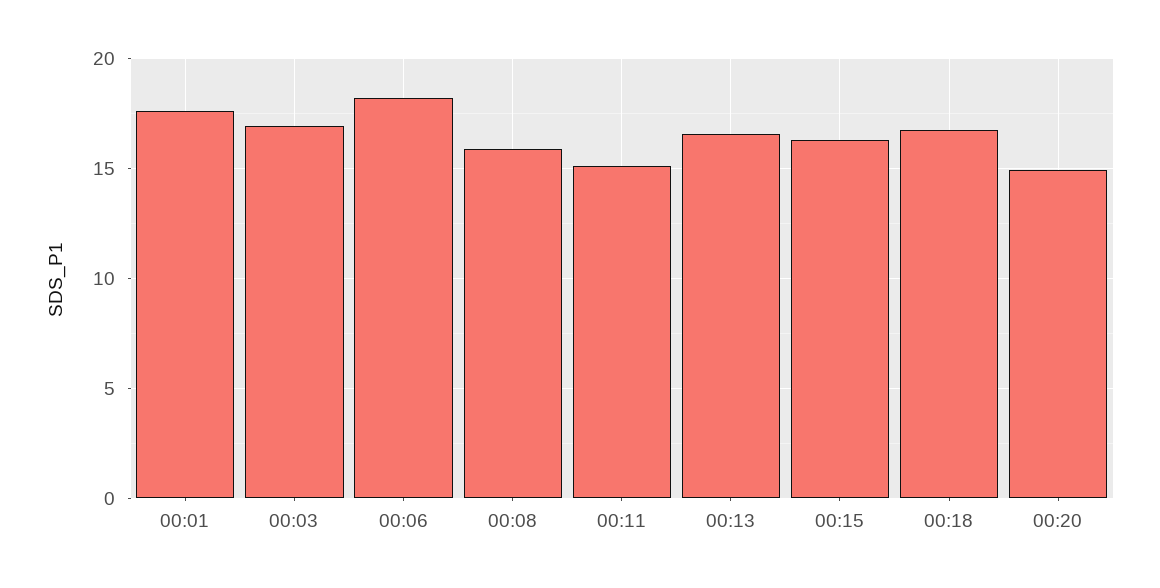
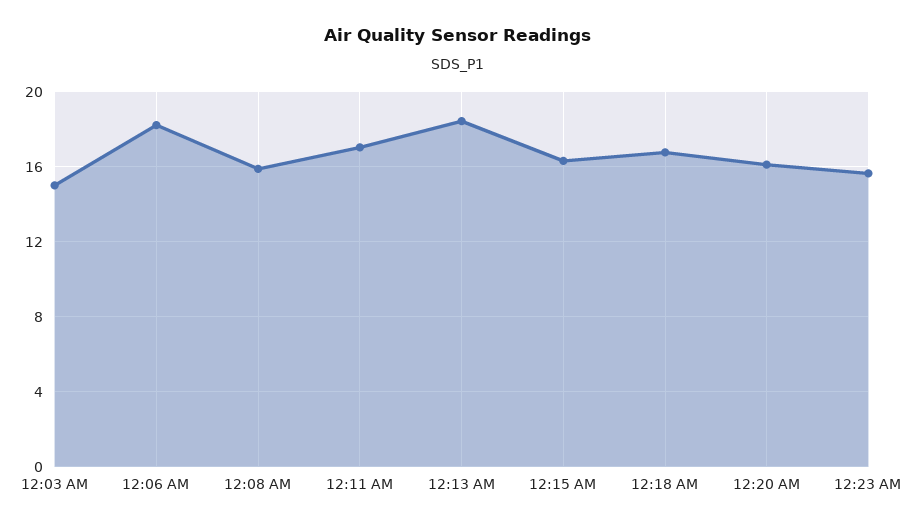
00:01: 17.5 -> none
00:03: 17 -> 15
00:11: 15 -> 17
00:13: 16.5 -> 18.5
00:20: 15 -> 16
12:23 AM: none -> 15.5

